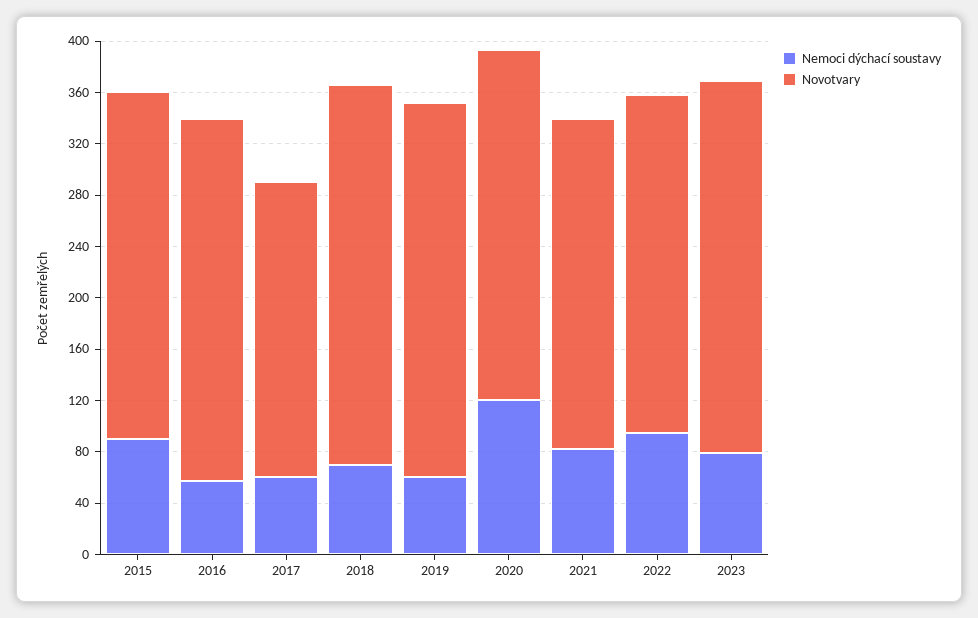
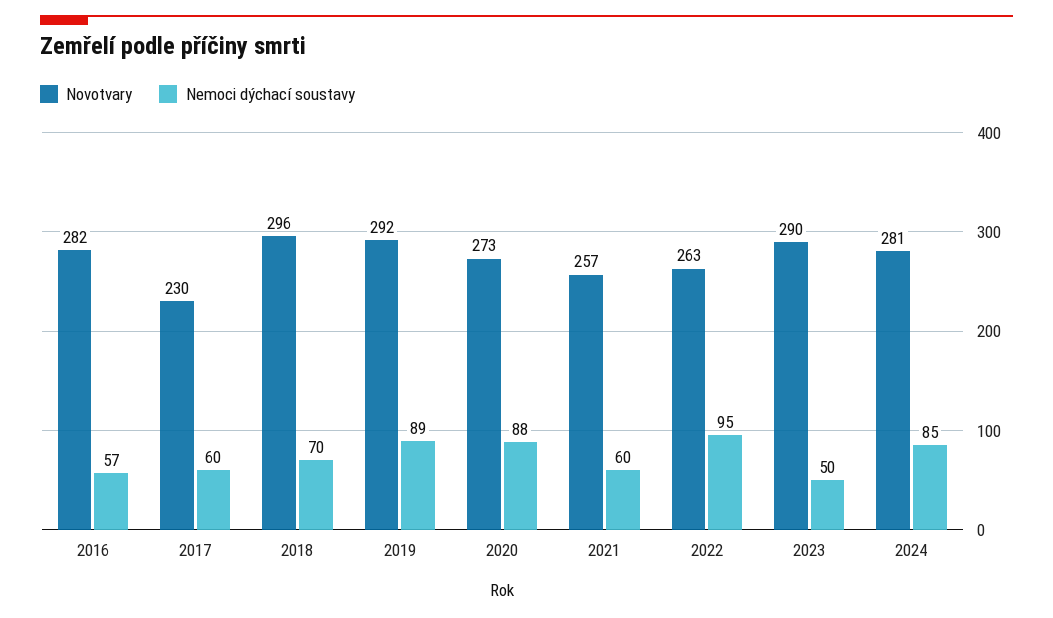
Nemoci dýchací soustavy, 2015: 90 -> none
Novotvary, 2015: 270 -> none
Nemoci dýchací soustavy, 2019: 60 -> 89
Nemoci dýchací soustavy, 2020: 120 -> 88
Nemoci dýchací soustavy, 2021: 80 -> 60
Nemoci dýchací soustavy, 2023: 80 -> 50
Novotvary, 2024: none -> 281
Nemoci dýchací soustavy, 2024: none -> 85

